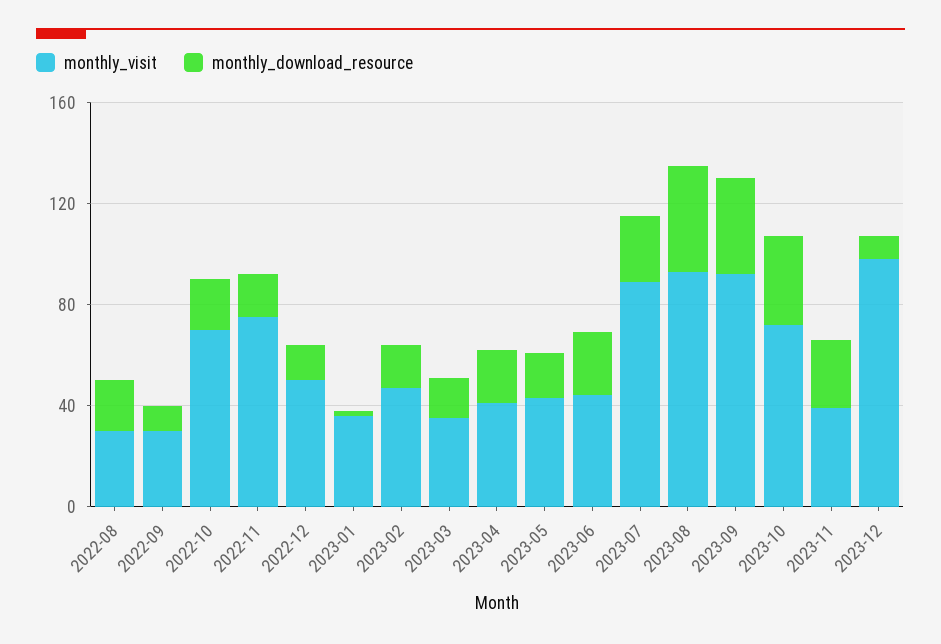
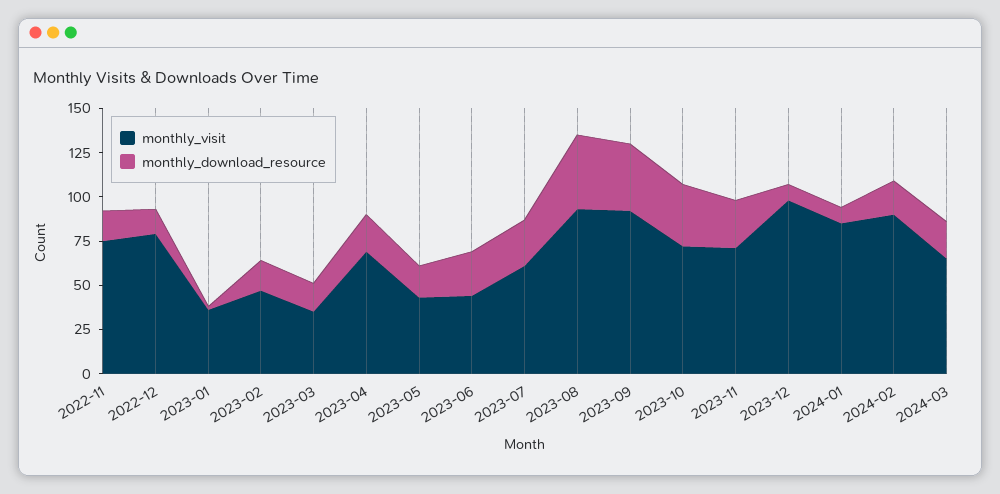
monthly_visit, 2022-08: 30 -> none
monthly_download_resource, 2022-08: 20 -> none
monthly_visit, 2022-09: 30 -> none
monthly_download_resource, 2022-09: 10 -> none
monthly_visit, 2022-10: 70 -> none
monthly_download_resource, 2022-10: 20 -> none
monthly_visit, 2022-12: 50 -> 80
monthly_visit, 2023-04: 40 -> 70
monthly_visit, 2023-07: 90 -> 60
monthly_visit, 2023-11: 40 -> 70
monthly_visit, 2024-01: none -> 85
monthly_download_resource, 2024-01: none -> 10
monthly_visit, 2024-02: none -> 90
monthly_download_resource, 2024-02: none -> 20
monthly_visit, 2024-03: none -> 65
monthly_download_resource, 2024-03: none -> 20

